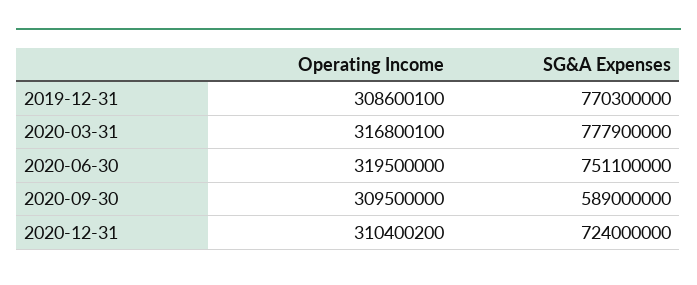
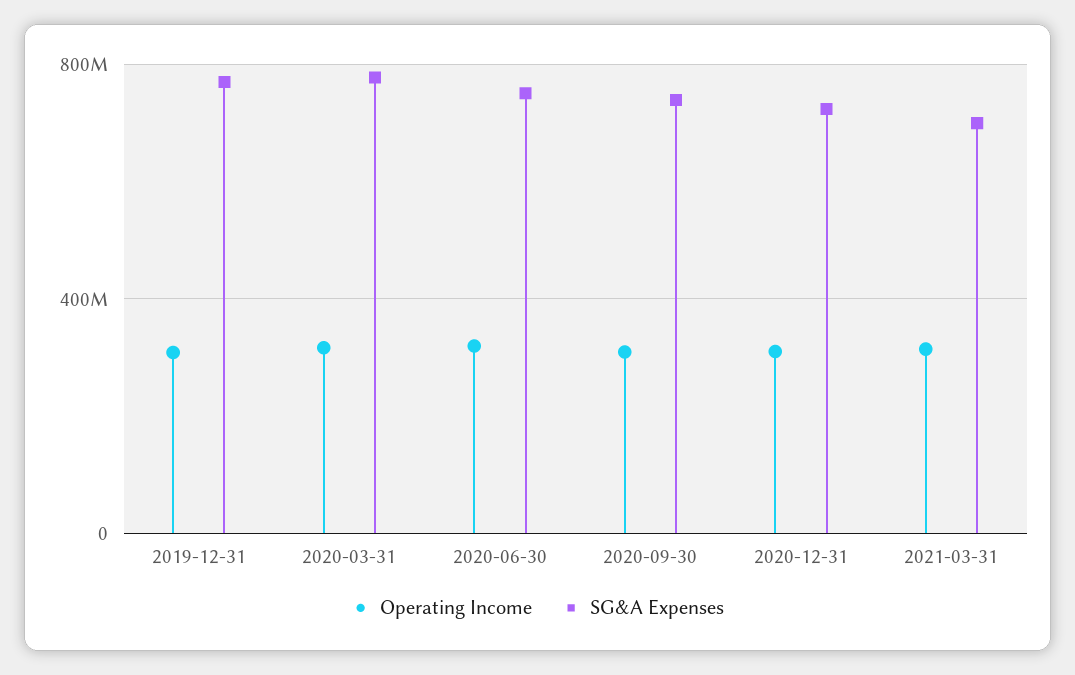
SG&A Expenses, 2020-09-30: 589000000 -> 750000000
Operating Income, 2021-03-31: none -> 300000000
SG&A Expenses, 2021-03-31: none -> 700000000

